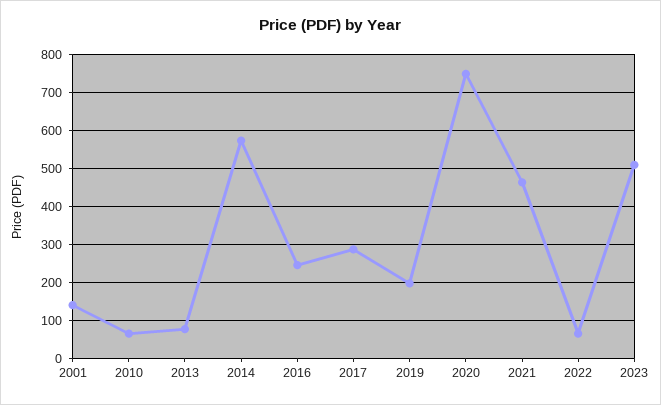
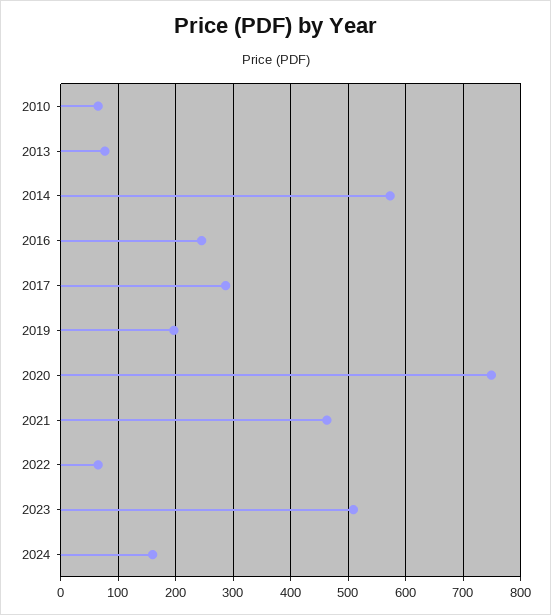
2001: 140 -> none
2024: none -> 160

